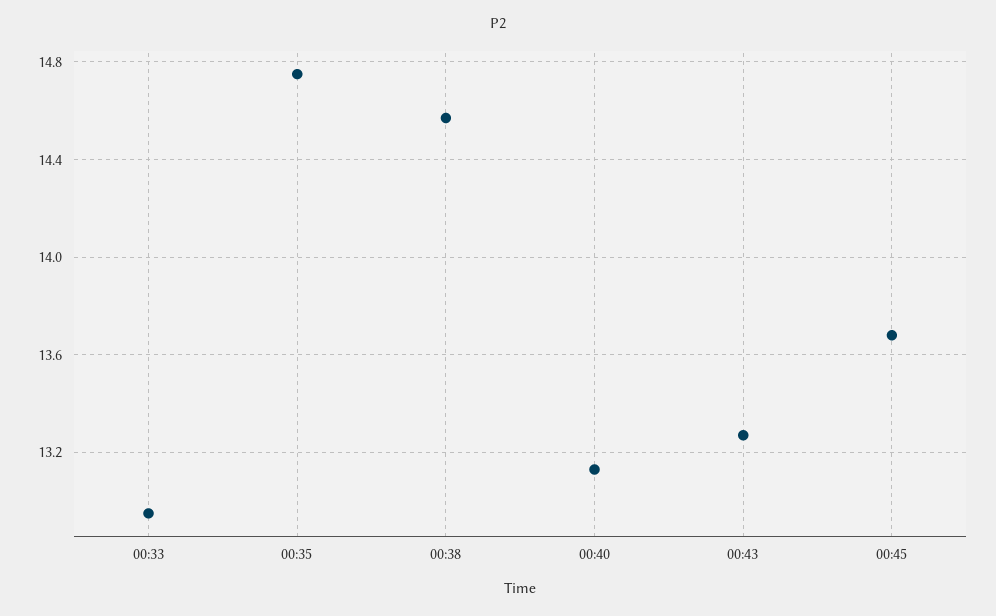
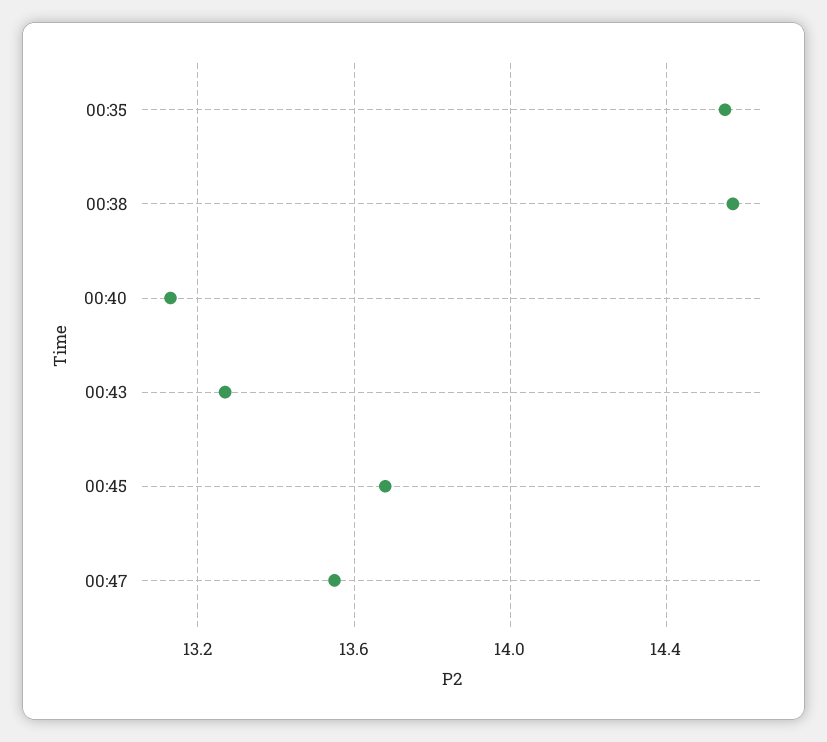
00:33: 12.95 -> none
00:35: 14.75 -> 14.55
00:47: none -> 13.55

